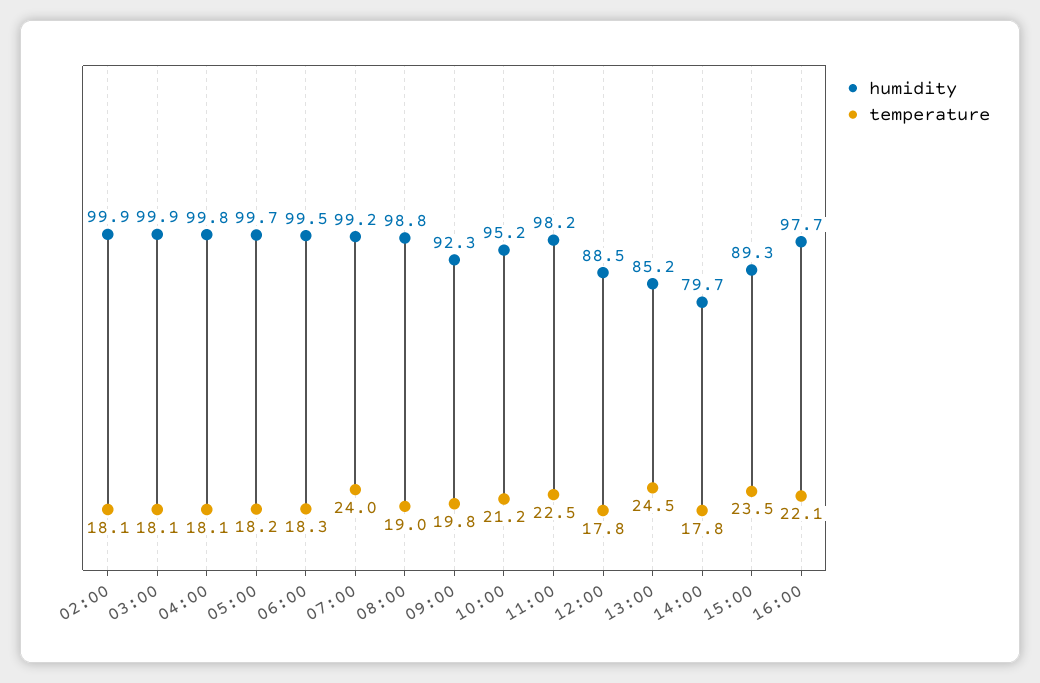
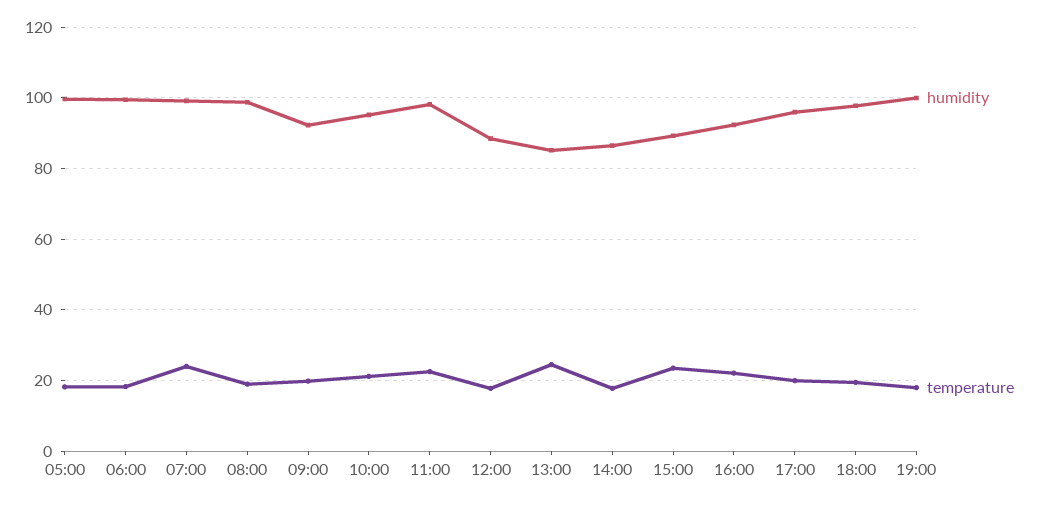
humidity, 02:00: 99.9 -> none
temperature, 02:00: 18.1 -> none
humidity, 03:00: 99.9 -> none
temperature, 03:00: 18.1 -> none
humidity, 04:00: 99.8 -> none
temperature, 04:00: 18.1 -> none
humidity, 14:00: 79.7 -> 86
humidity, 16:00: 97.7 -> 92
humidity, 17:00: none -> 96
temperature, 17:00: none -> 20
humidity, 18:00: none -> 98
temperature, 18:00: none -> 20
humidity, 19:00: none -> 100
temperature, 19:00: none -> 18

